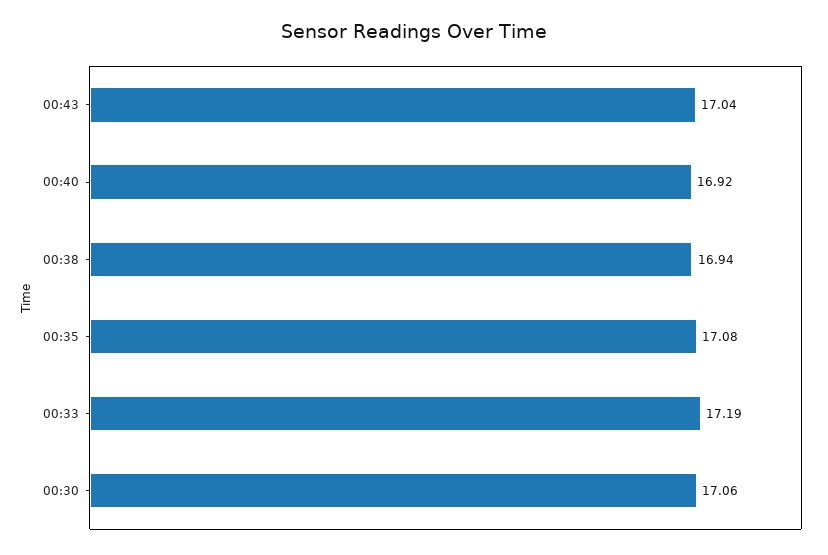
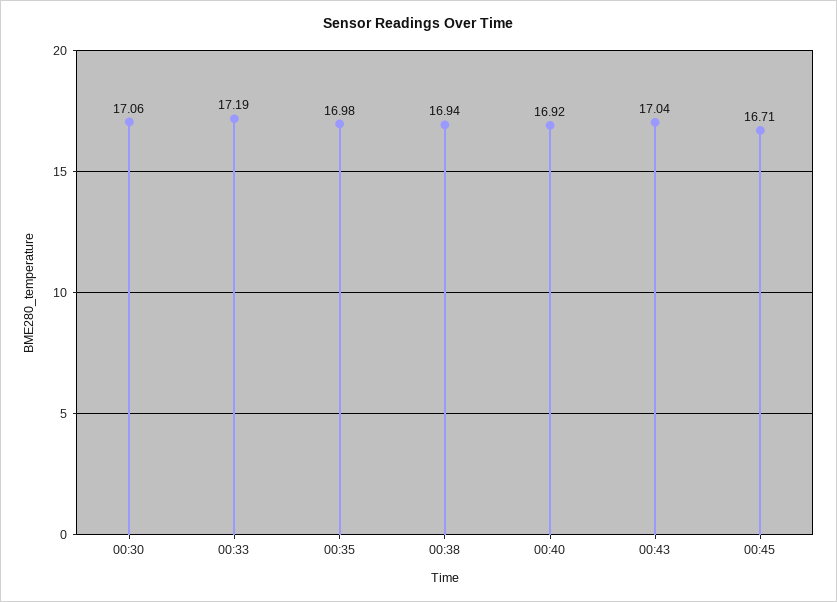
00:35: 17.08 -> 16.98
00:45: none -> 16.71

